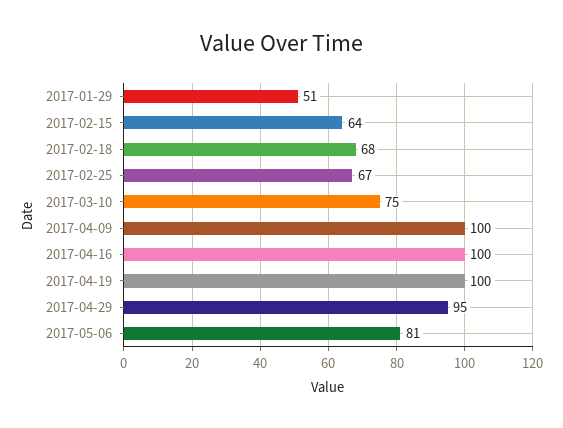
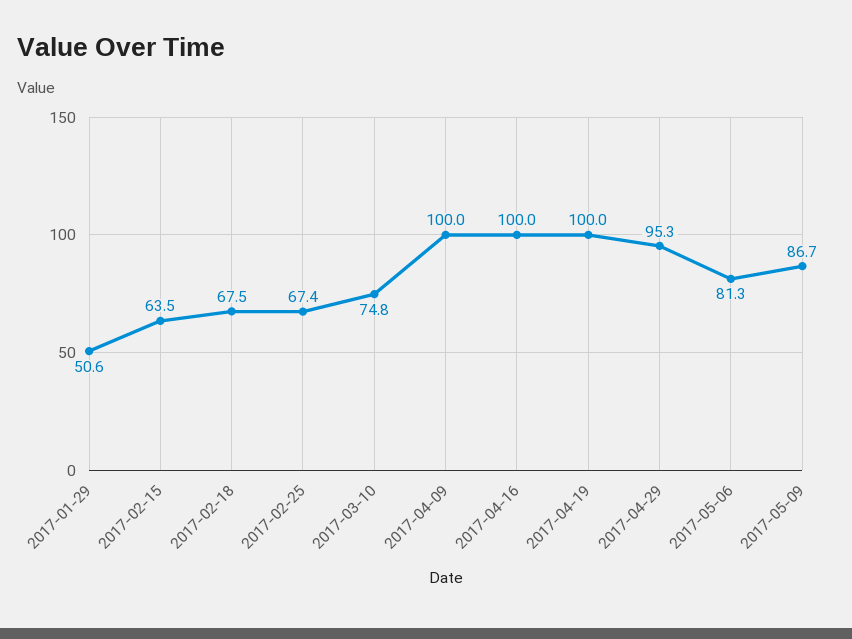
2017-05-09: none -> 86.7

